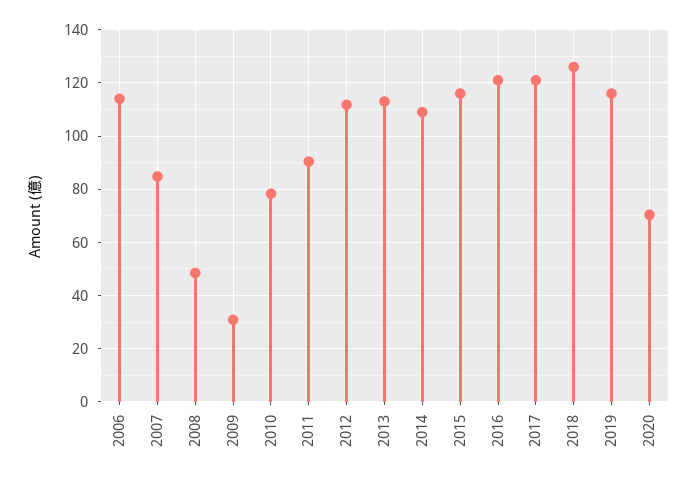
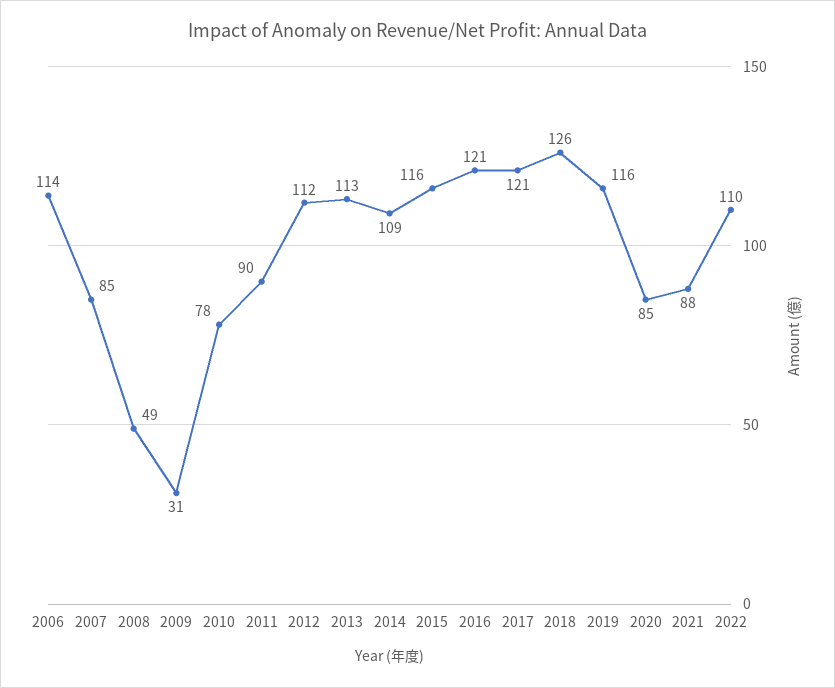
2020: 70 -> 85
2021: none -> 88
2022: none -> 110

